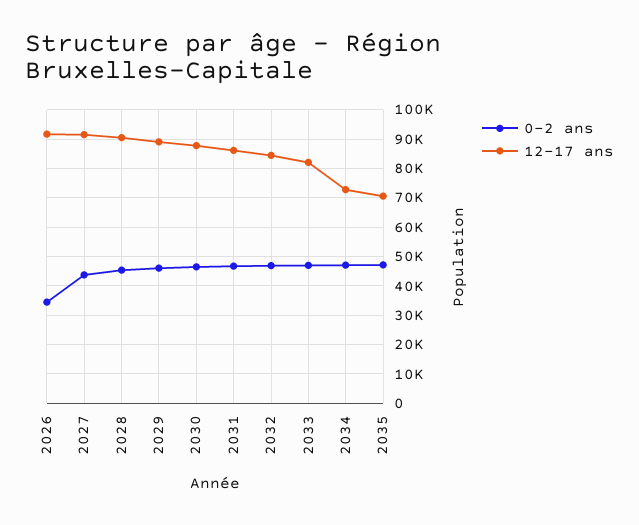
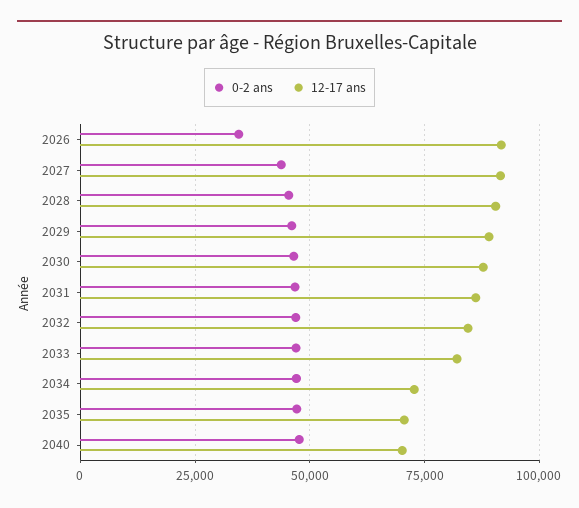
0-2 ans, 2040: none -> 47500
12-17 ans, 2040: none -> 70000

